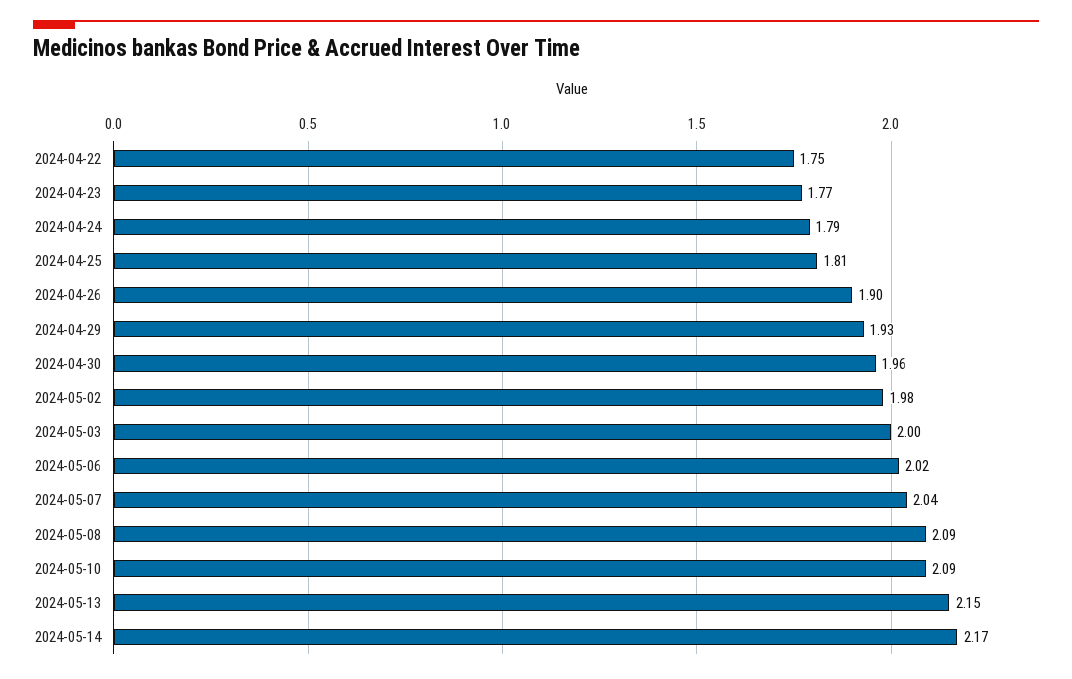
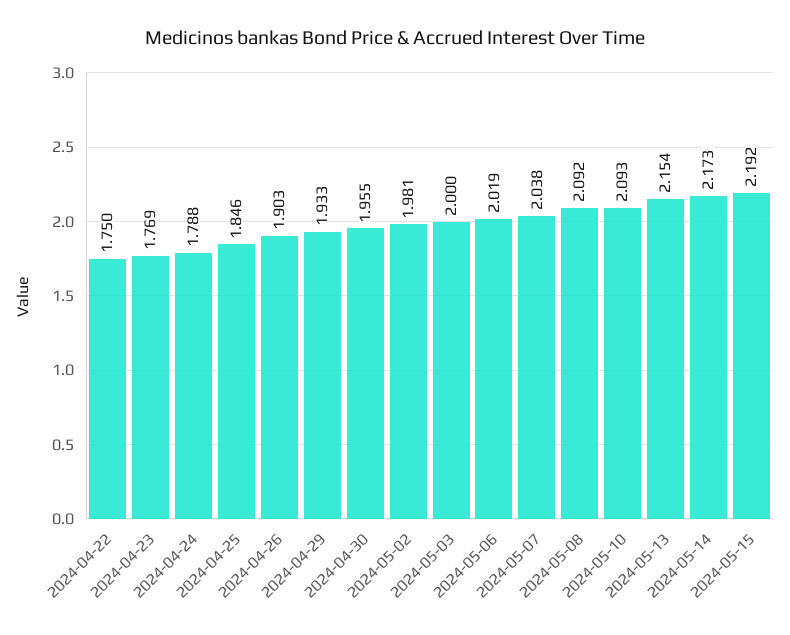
2024-04-25: 1.81 -> 1.846
2024-05-15: none -> 2.192

